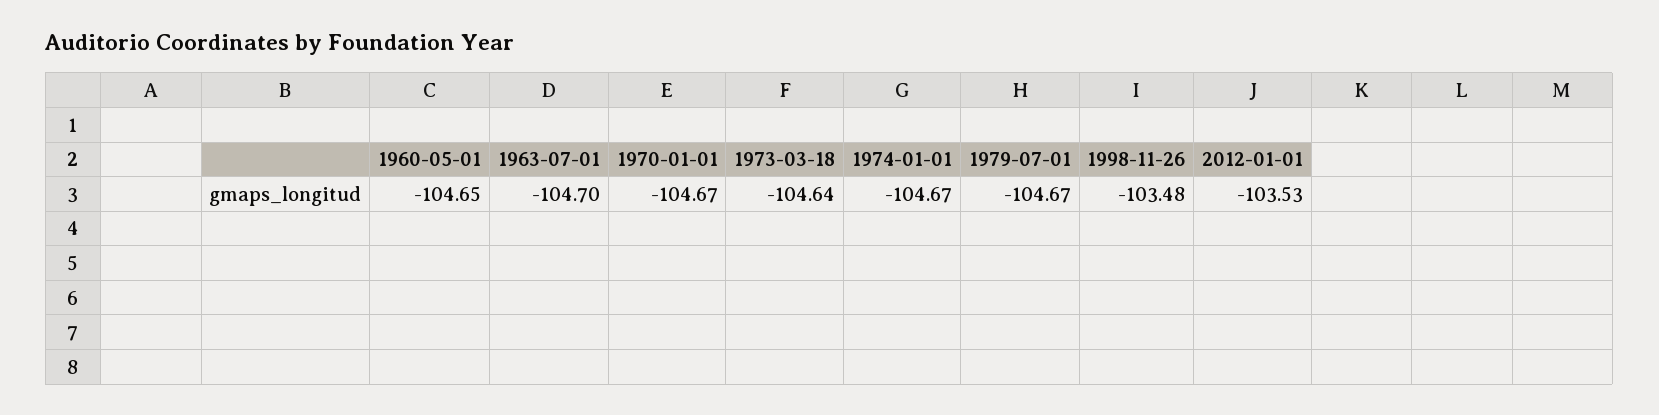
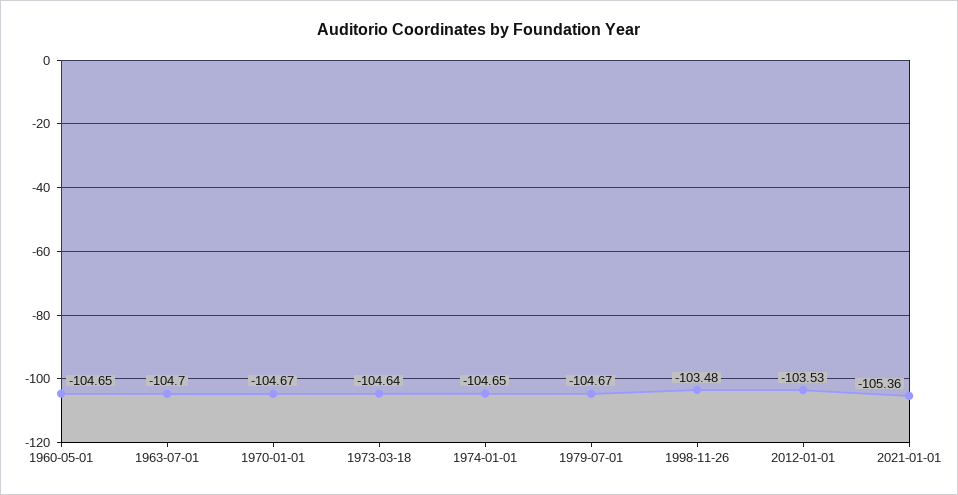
1974-01-01: -104.67 -> -104.65
2021-01-01: none -> -105.36

